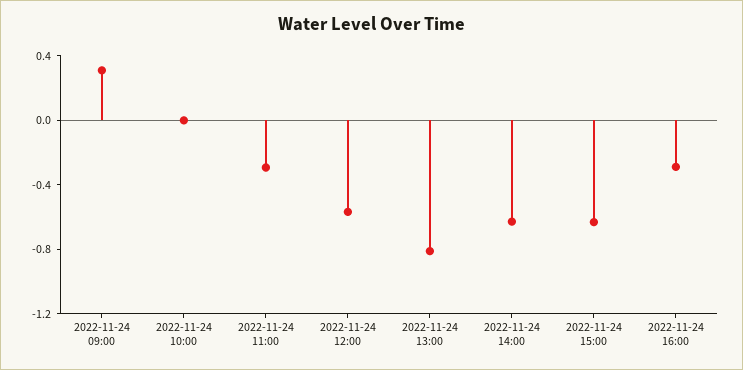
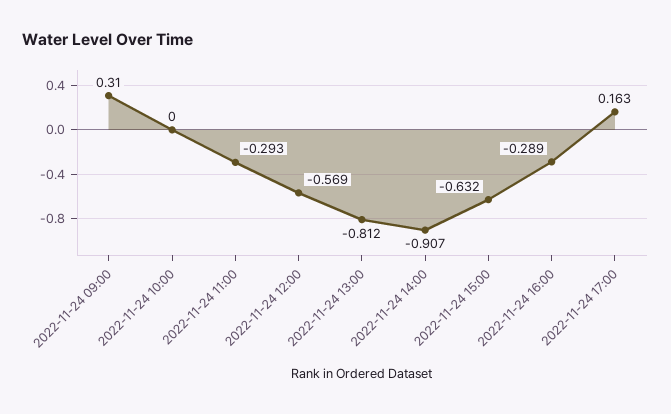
2022-11-24 14:00: -0.6 -> -0.907
2022-11-24 17:00: none -> 0.163

